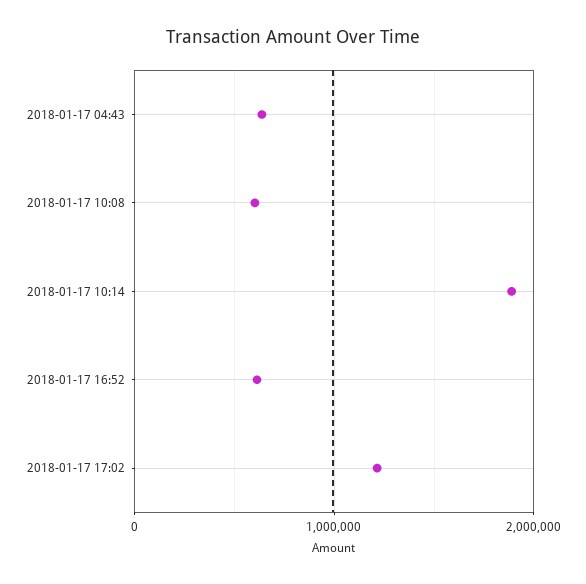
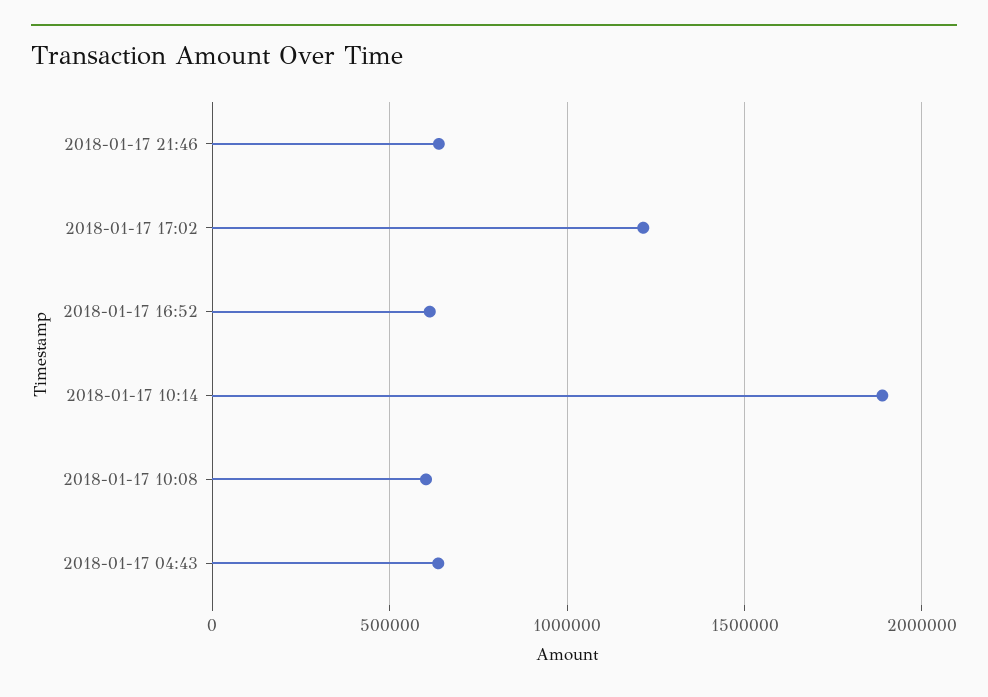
2018-01-17 21:46: none -> 650000

